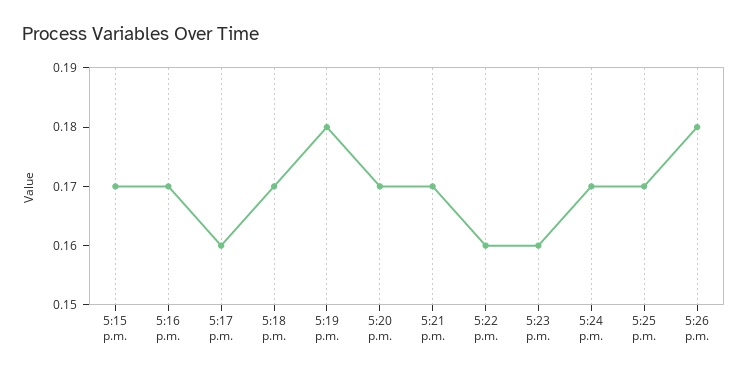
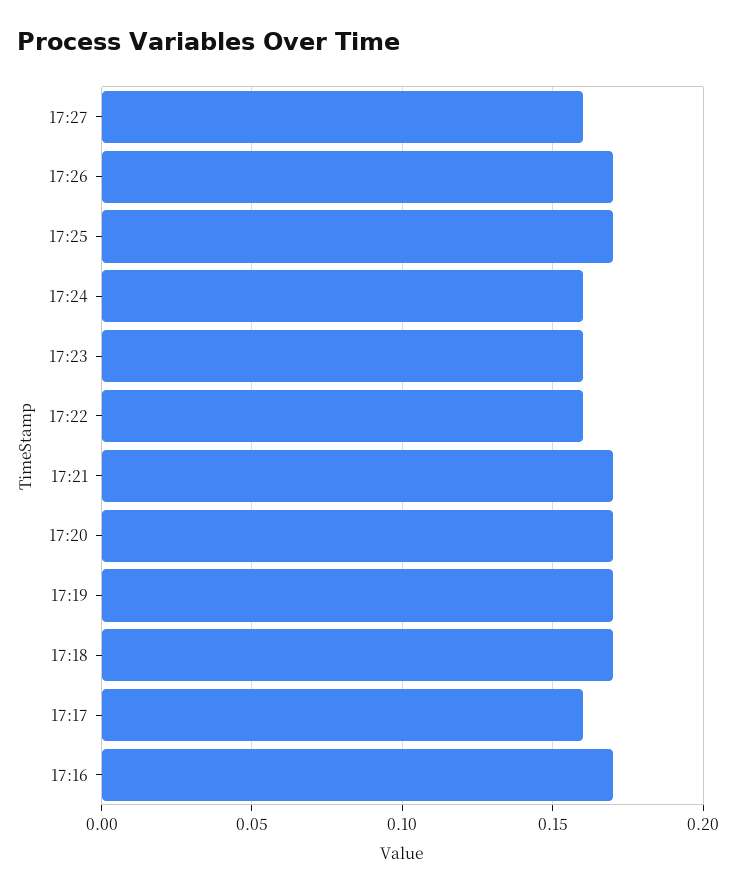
5:15 p.m.: 0.17 -> none
5:19 p.m.: 0.18 -> 0.17
5:24 p.m.: 0.17 -> 0.16
5:26 p.m.: 0.18 -> 0.17
17:27: none -> 0.16

